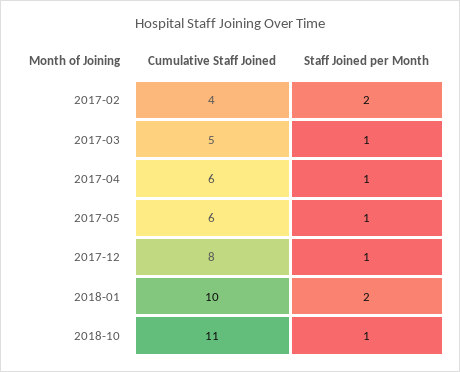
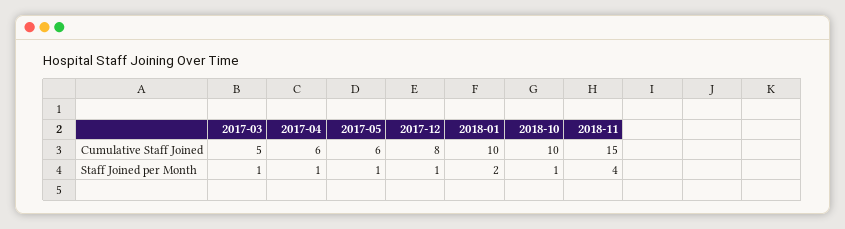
Cumulative Staff Joined, 2017-02: 4 -> none
Staff Joined per Month, 2017-02: 2 -> none
Cumulative Staff Joined, 2018-10: 11 -> 10
Cumulative Staff Joined, 2018-11: none -> 15
Staff Joined per Month, 2018-11: none -> 4

